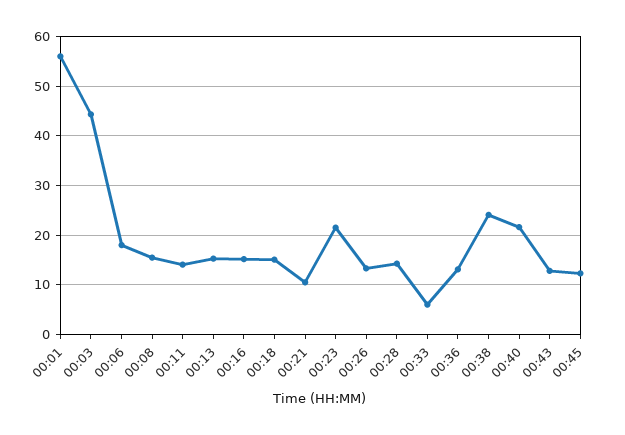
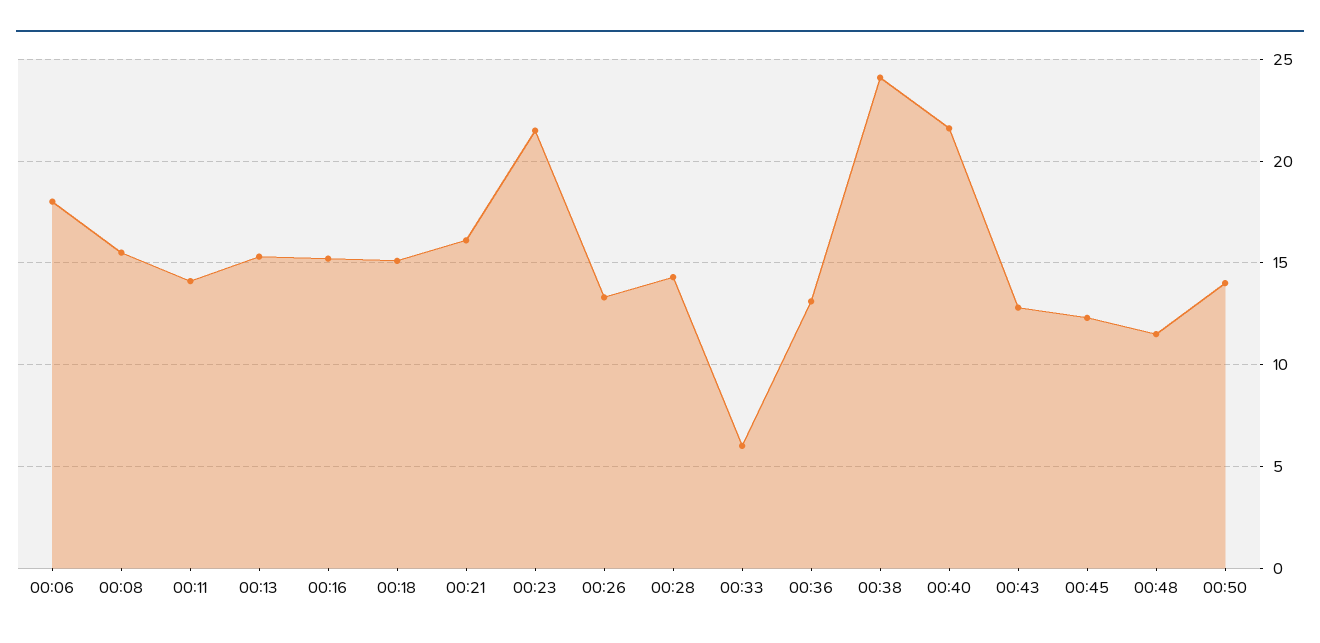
00:01: 56 -> none
00:03: 44 -> none
00:21: 10 -> 16
00:48: none -> 11.5
00:50: none -> 14

